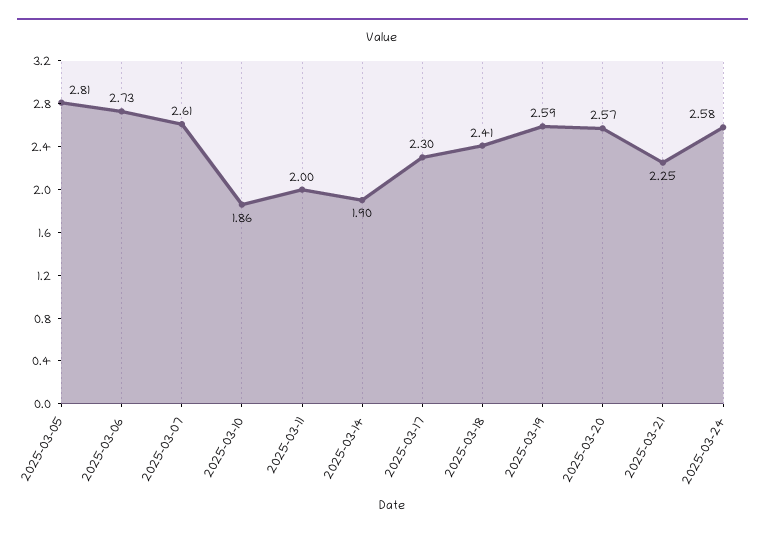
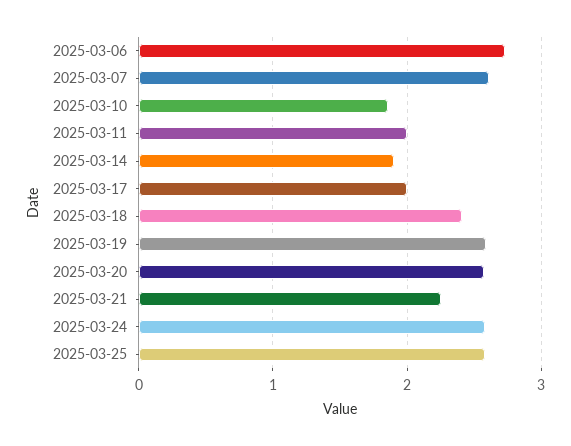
2025-03-05: 2.81 -> none
2025-03-17: 2.3 -> 2
2025-03-25: none -> 2.6

